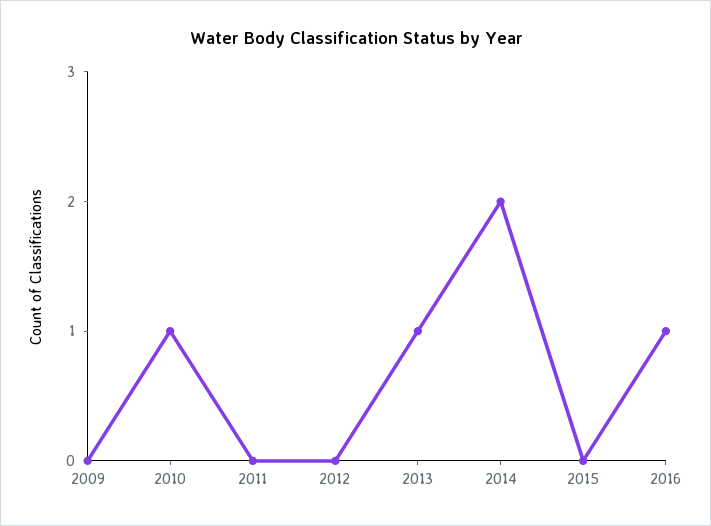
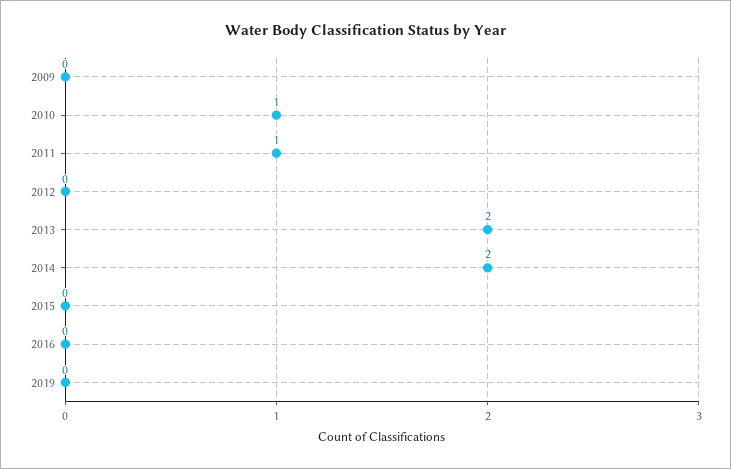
2011: 0 -> 1
2013: 1 -> 2
2016: 1 -> 0
2019: none -> 0

